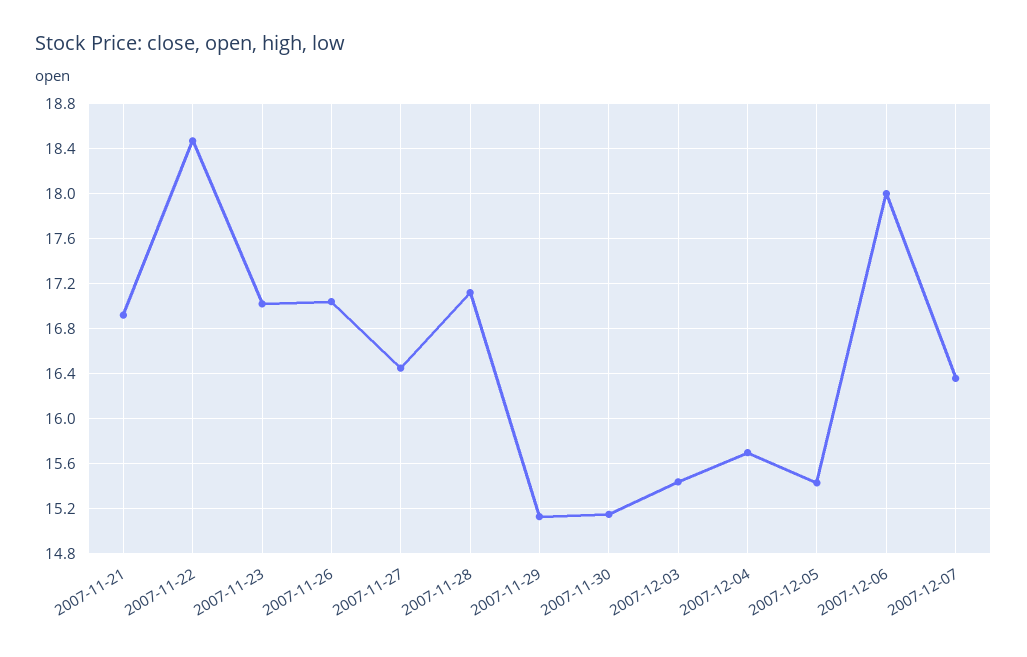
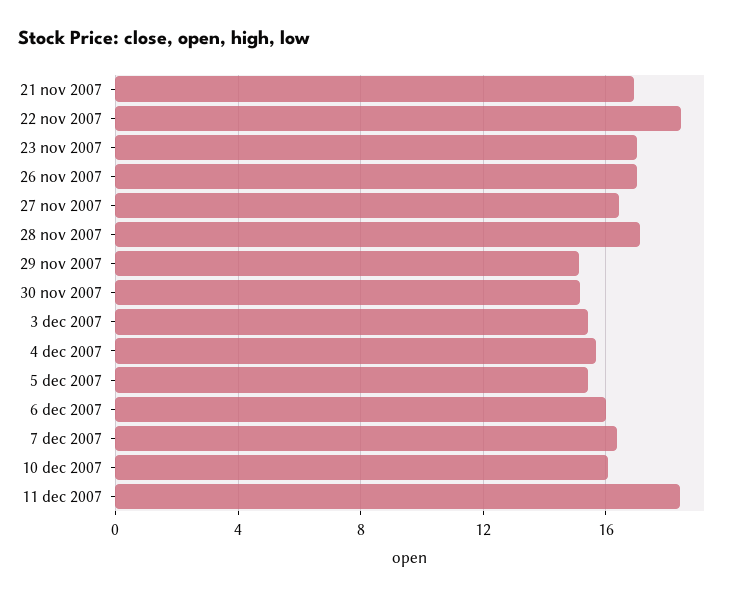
2007-12-06: 18 -> 16
10 dec 2007: none -> 16
11 dec 2007: none -> 18.5

